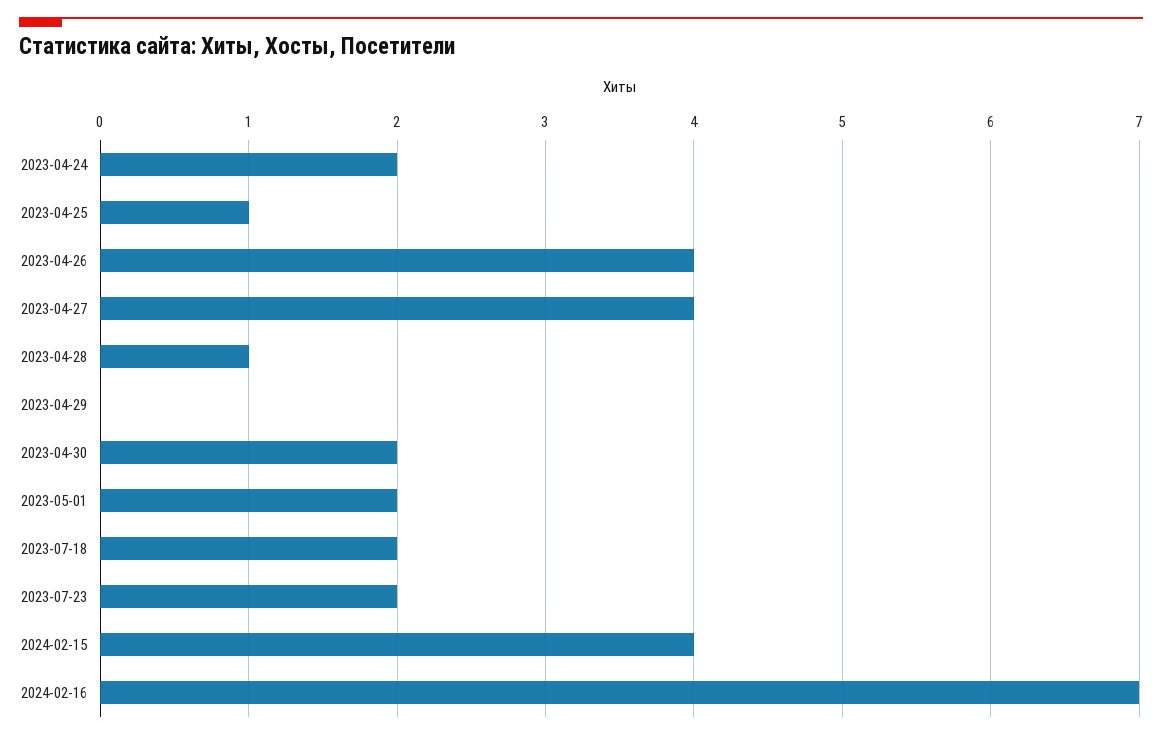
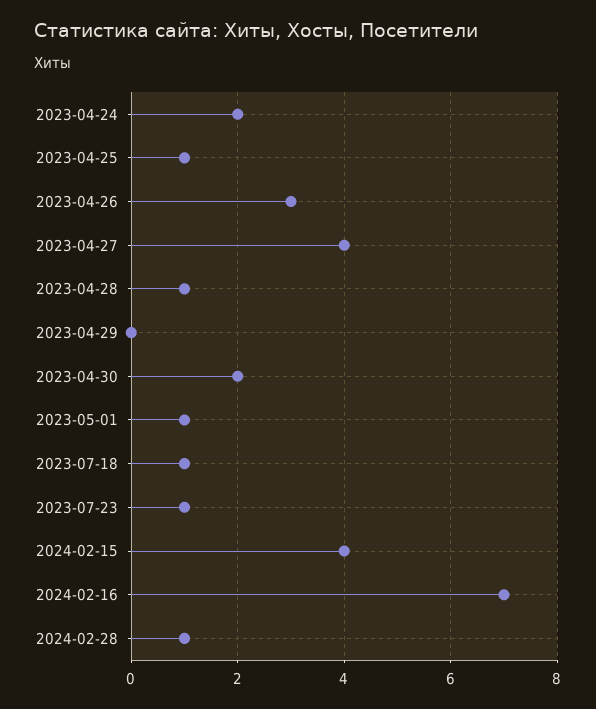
2023-04-26: 4 -> 3
2023-05-01: 2 -> 1
2023-07-18: 2 -> 1
2023-07-23: 2 -> 1
2024-02-28: none -> 1

